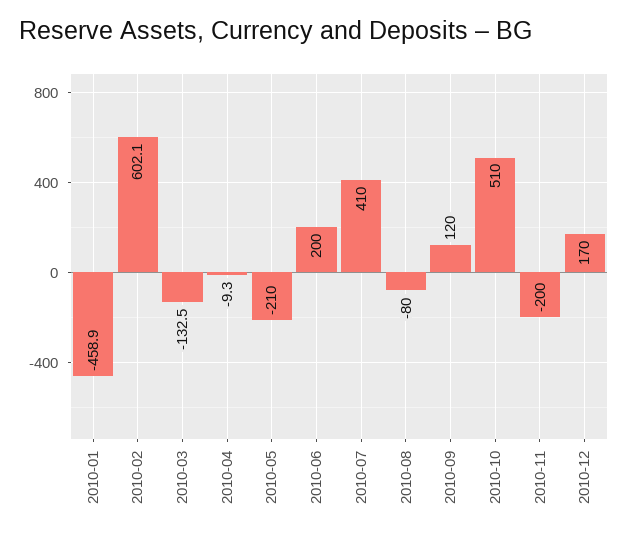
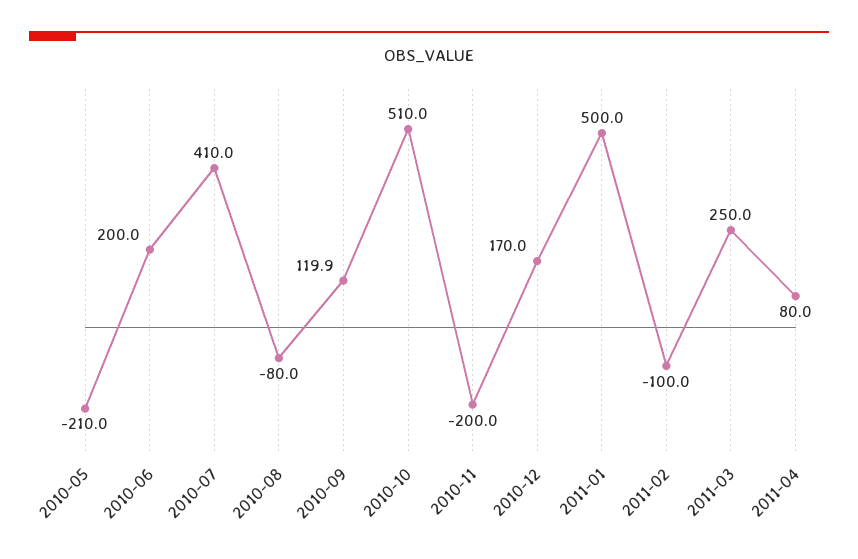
2010-01: -458.9 -> none
2010-02: 602.1 -> none
2010-03: -132.5 -> none
2010-04: -9.3 -> none
2010-09: 120 -> 119.9
2011-01: none -> 500
2011-02: none -> -100
2011-03: none -> 250
2011-04: none -> 80

